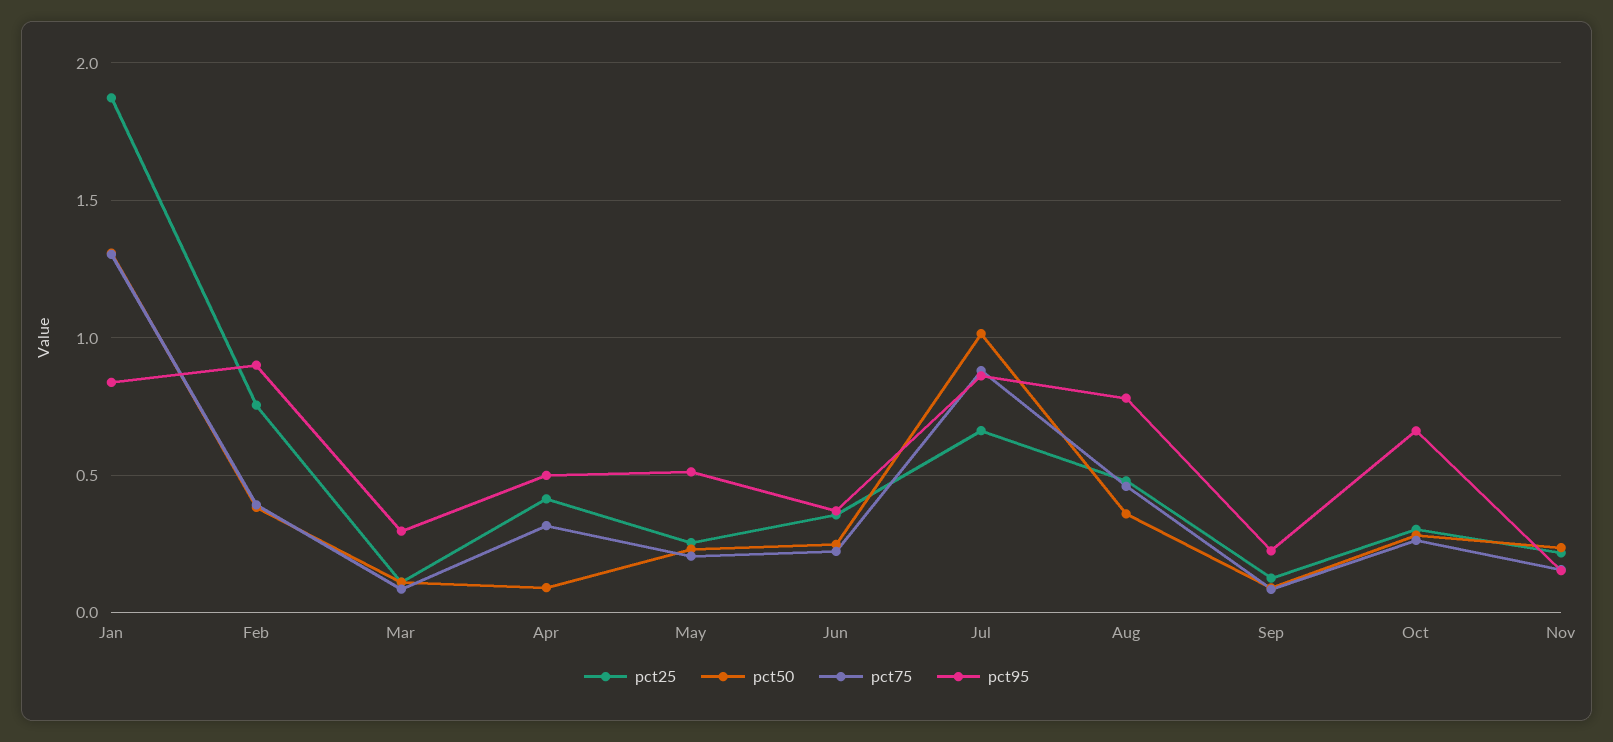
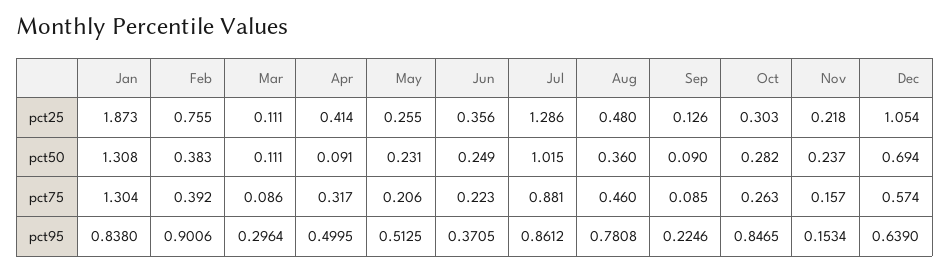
pct25, Jul: 0.65 -> 1.286
pct95, Oct: 0.65 -> 0.8465
pct25, Dec: none -> 1.054
pct50, Dec: none -> 0.694
pct75, Dec: none -> 0.574
pct95, Dec: none -> 0.639

